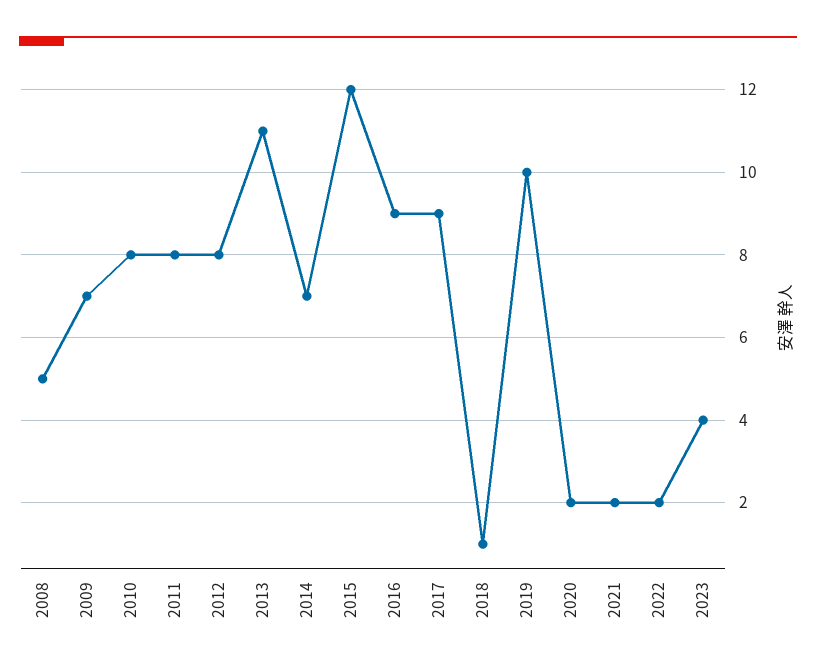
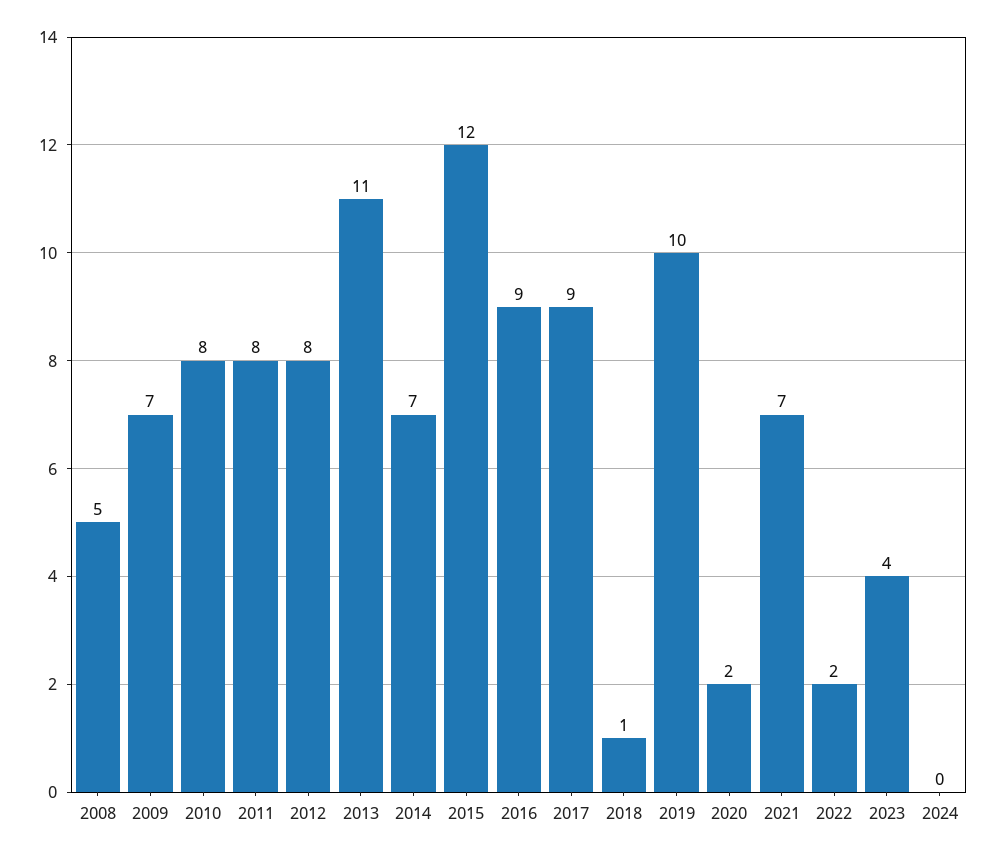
2021: 2 -> 7
2024: none -> 0

